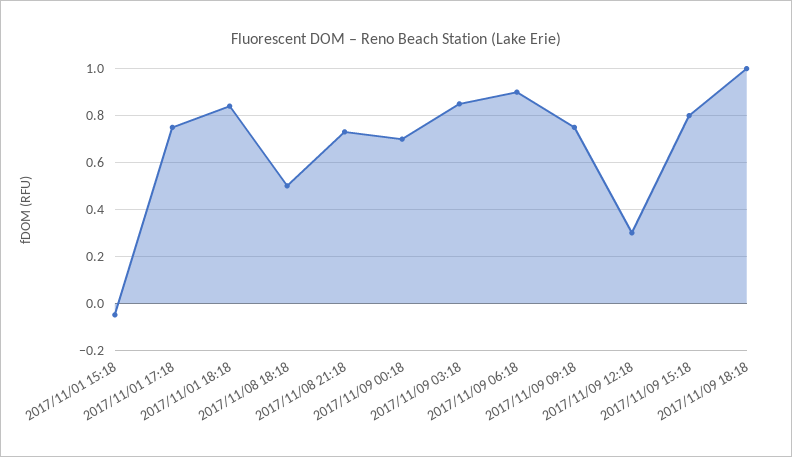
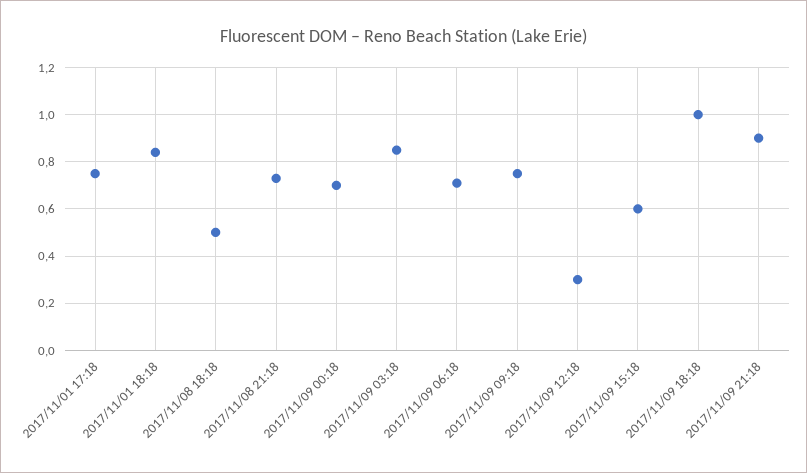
2017/11/01 15:18: -0.05 -> none
2017/11/09 06:18: 0.9 -> 0.7
2017/11/09 15:18: 0.8 -> 0.6
2017/11/09 21:18: none -> 0.9

